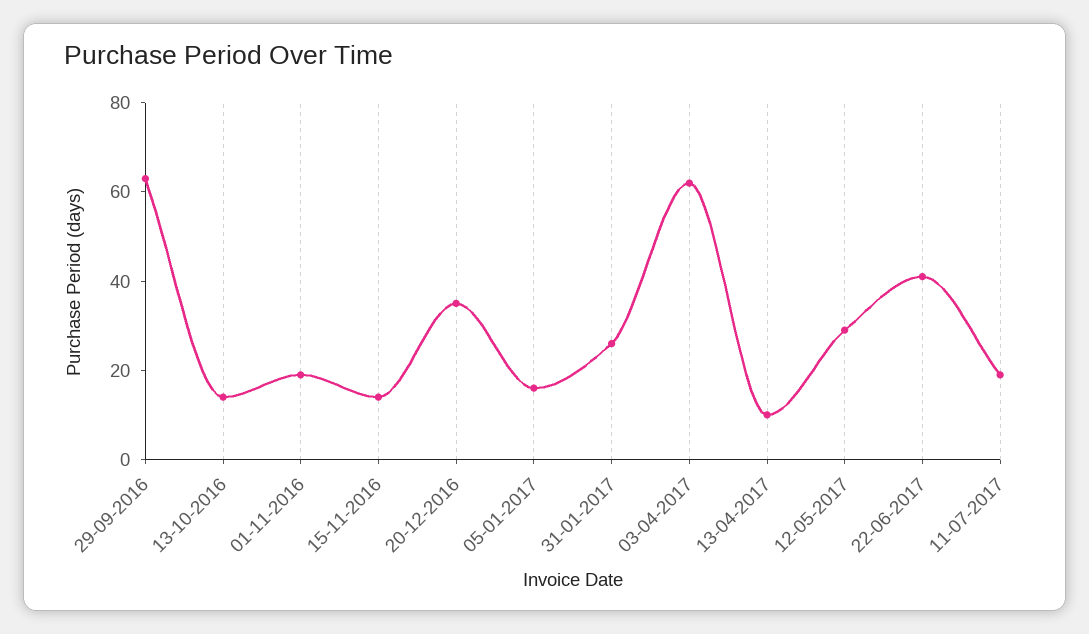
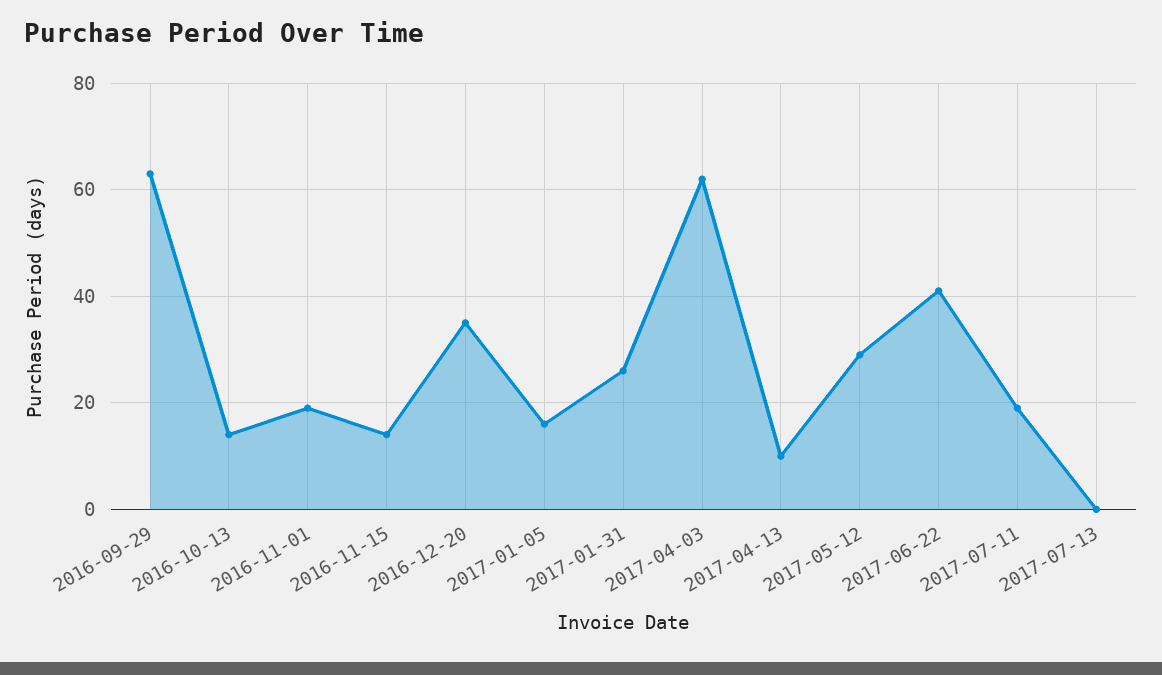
2017-07-13: none -> 0

